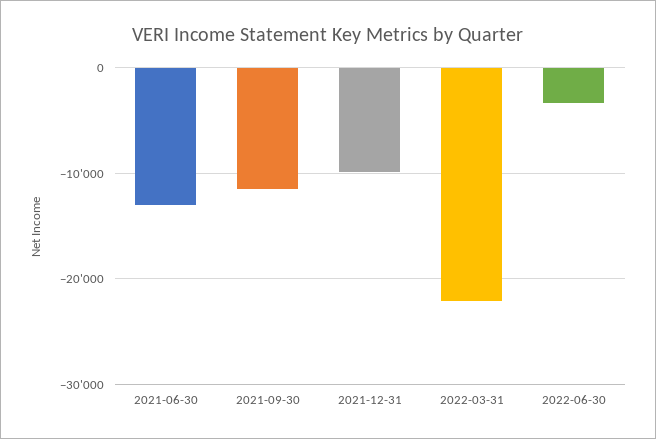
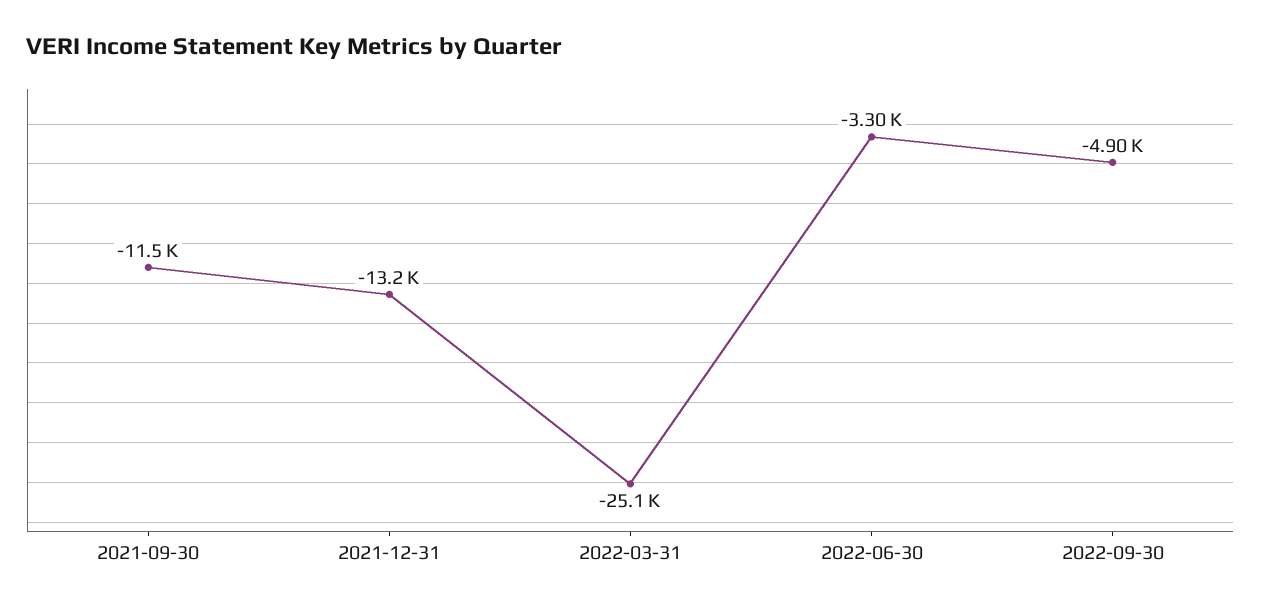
2021-06-30: -13000 -> none
2021-12-31: -10000 -> -13200
2022-03-31: -22000 -> -25100
2022-09-30: none -> -4900

